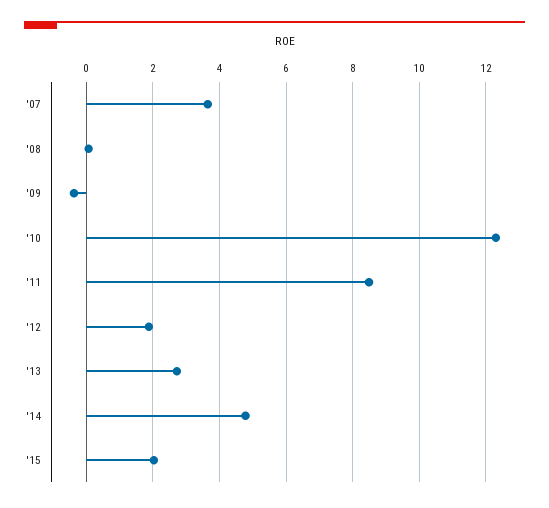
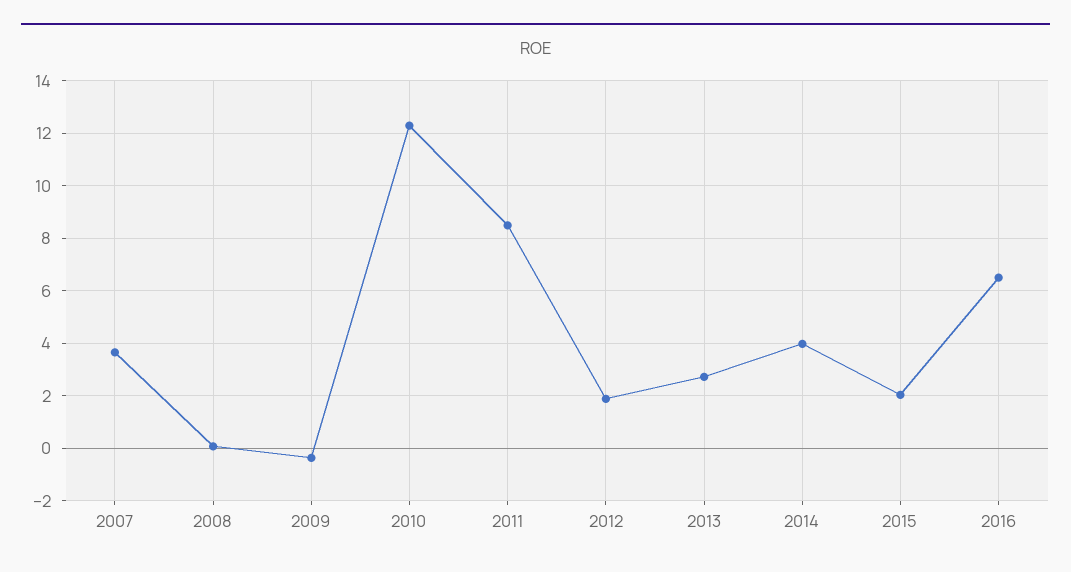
'14: 4.8 -> 4
2016: none -> 6.5

